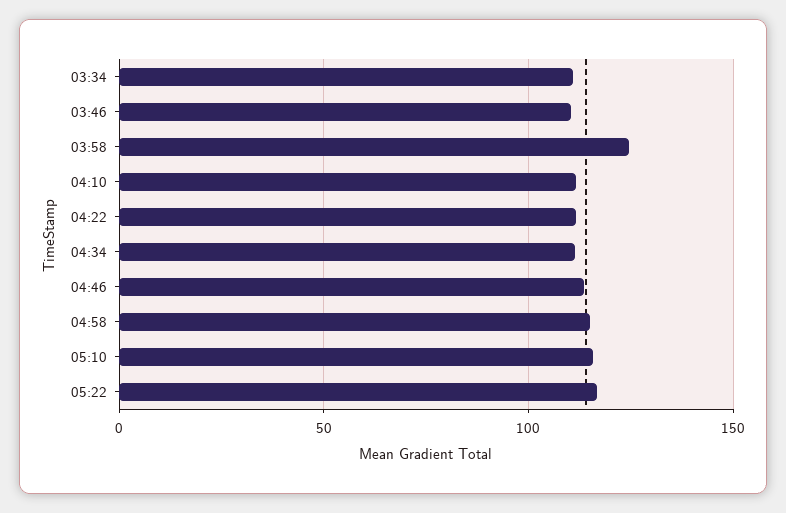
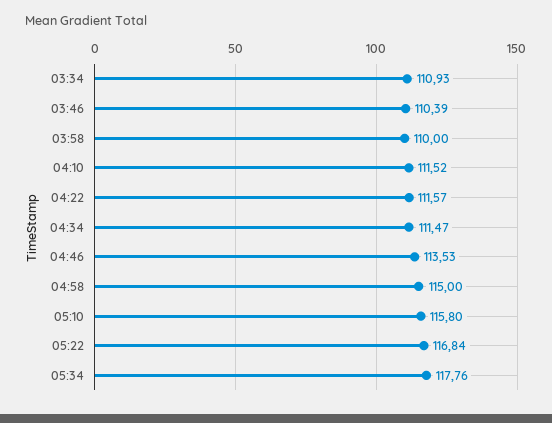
03:58: 125 -> 110
05:34: none -> 117.76

